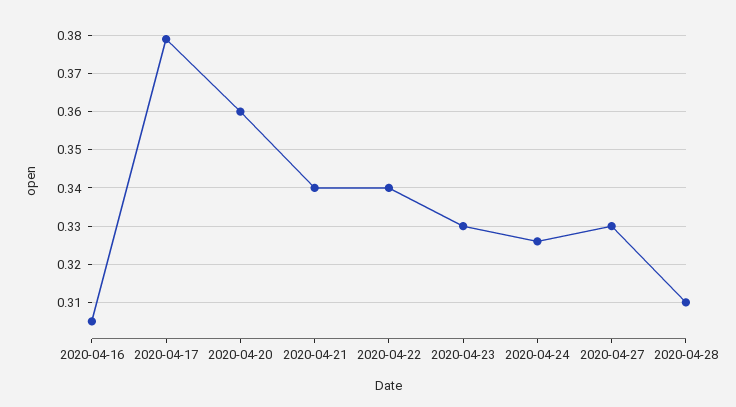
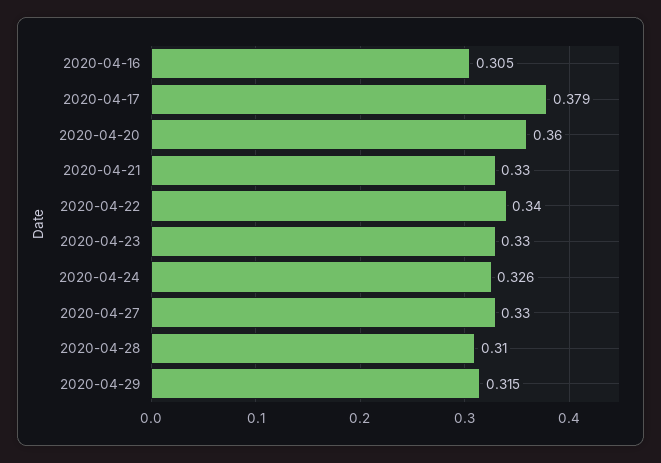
2020-04-21: 0.34 -> 0.33
2020-04-29: none -> 0.315

